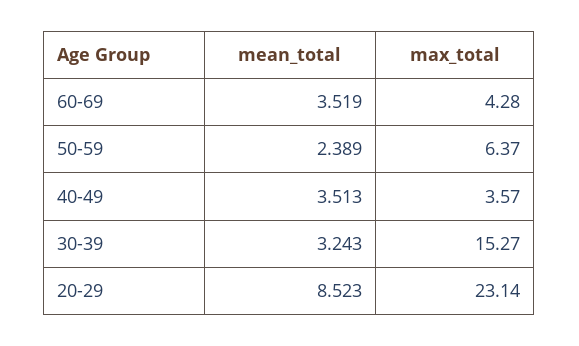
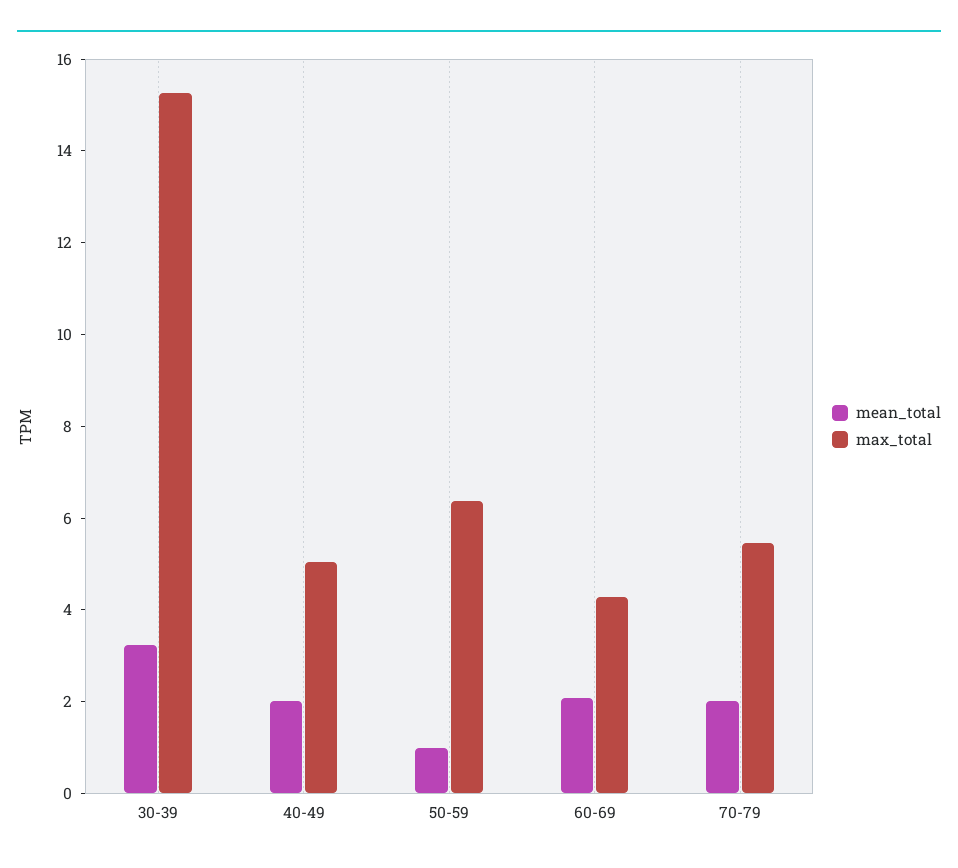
mean_total, 60-69: 3.519 -> 2
mean_total, 50-59: 2.389 -> 1
mean_total, 40-49: 3.513 -> 2
max_total, 40-49: 3.57 -> 5
mean_total, 20-29: 8.523 -> none
max_total, 20-29: 23.14 -> none
mean_total, 70-79: none -> 2
max_total, 70-79: none -> 5.5

